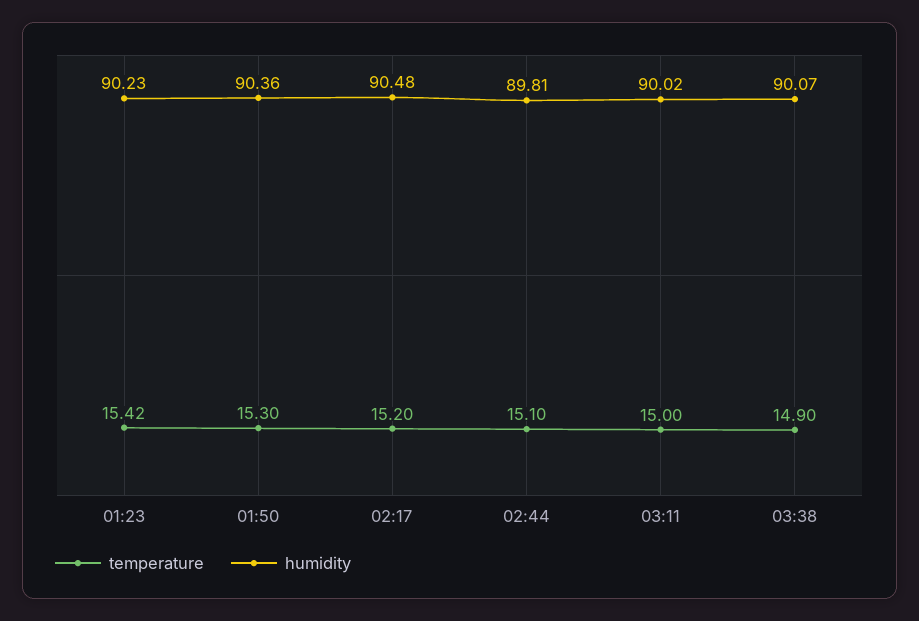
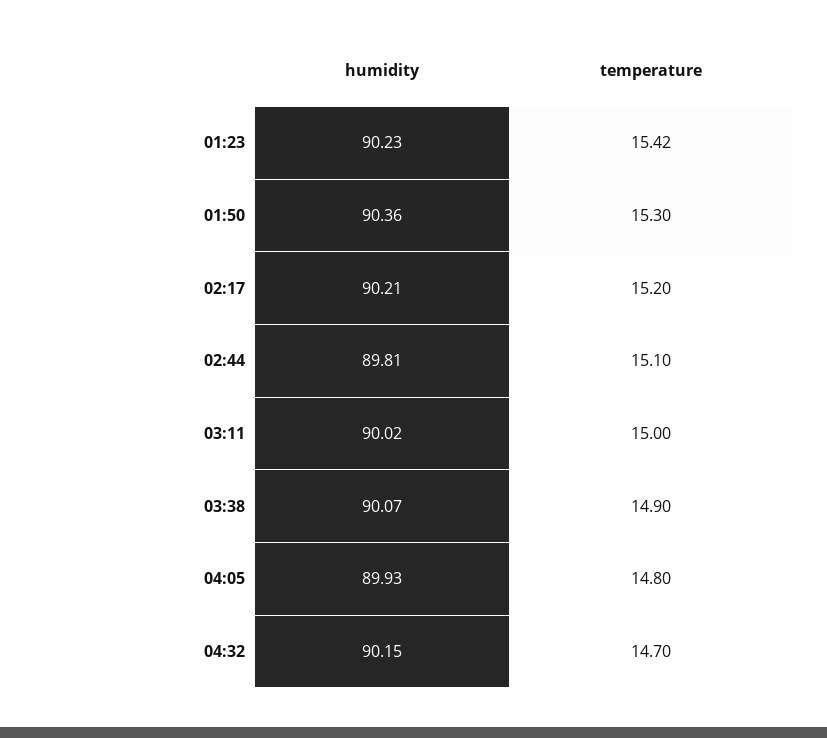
humidity, 02:17: 90.48 -> 90.21
humidity, 04:05: none -> 89.93
temperature, 04:05: none -> 14.8
humidity, 04:32: none -> 90.15
temperature, 04:32: none -> 14.7

